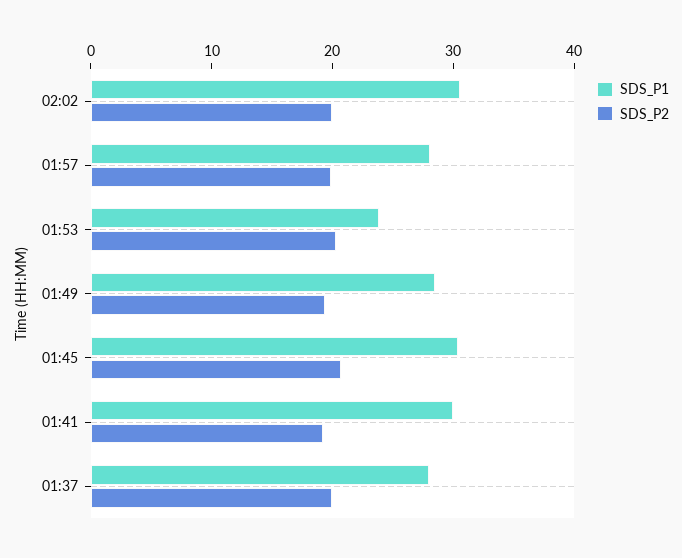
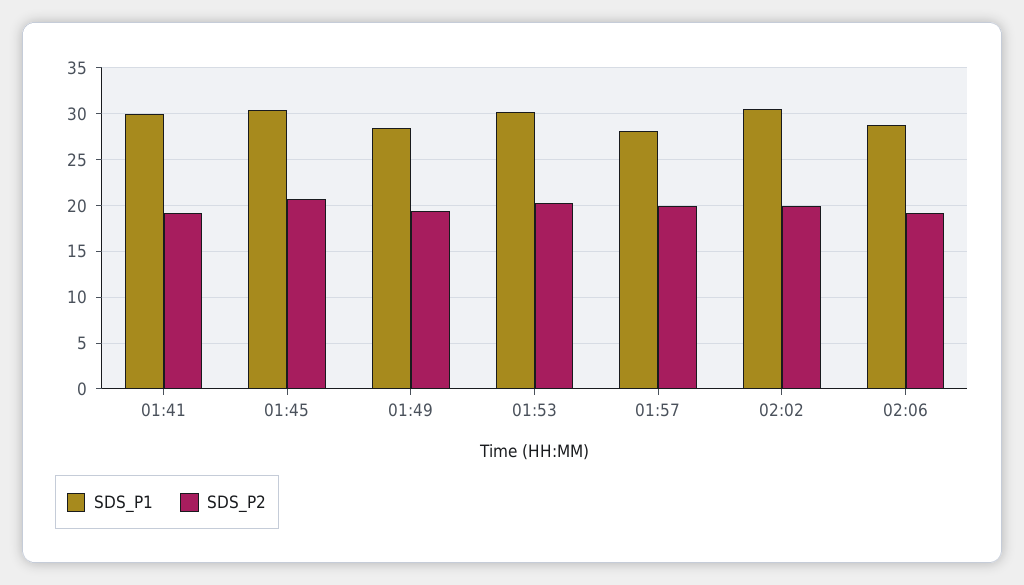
SDS_P1, 01:53: 24 -> 30
SDS_P1, 01:37: 28 -> none
SDS_P2, 01:37: 20 -> none
SDS_P1, 02:06: none -> 29
SDS_P2, 02:06: none -> 19

